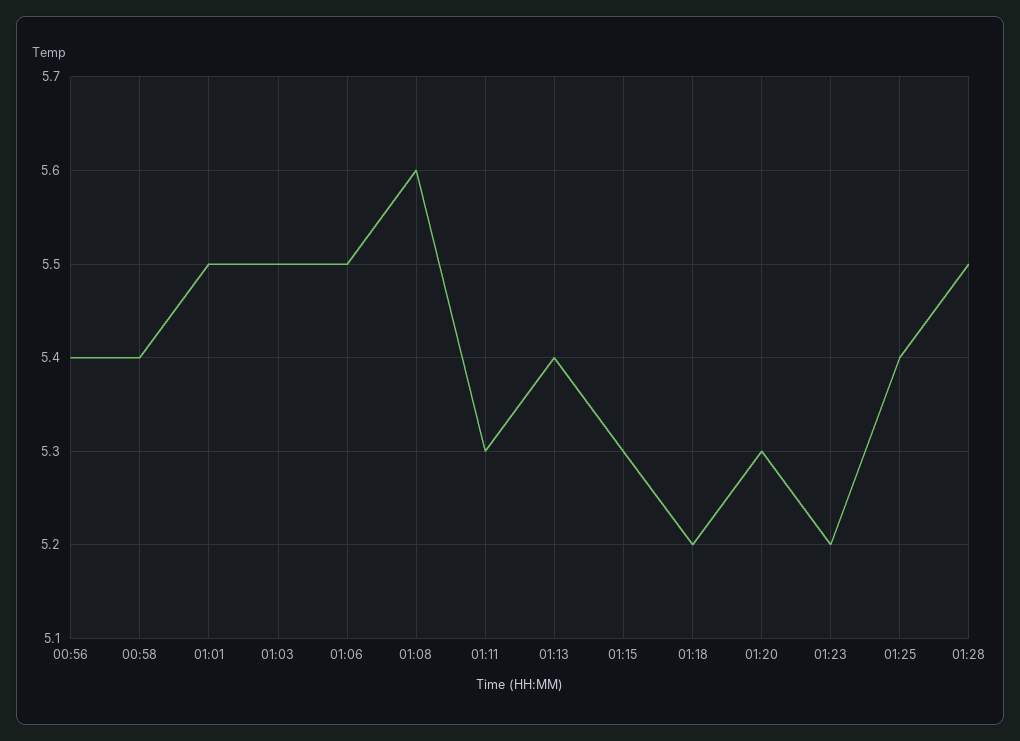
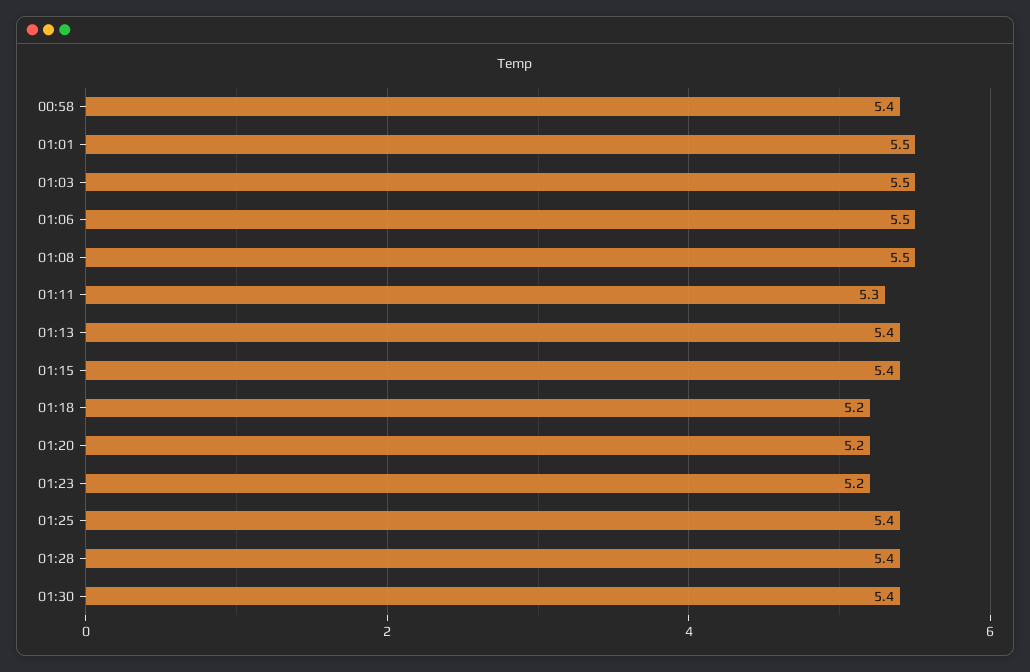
00:56: 5.4 -> none
01:08: 5.6 -> 5.5
01:15: 5.3 -> 5.4
01:20: 5.3 -> 5.2
01:28: 5.5 -> 5.4
01:30: none -> 5.4

